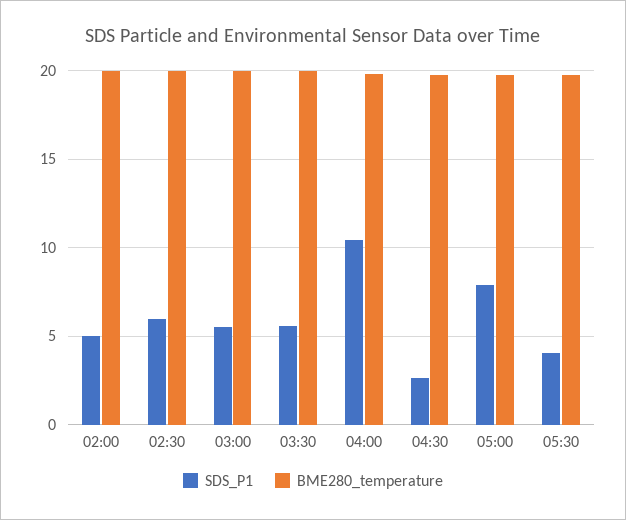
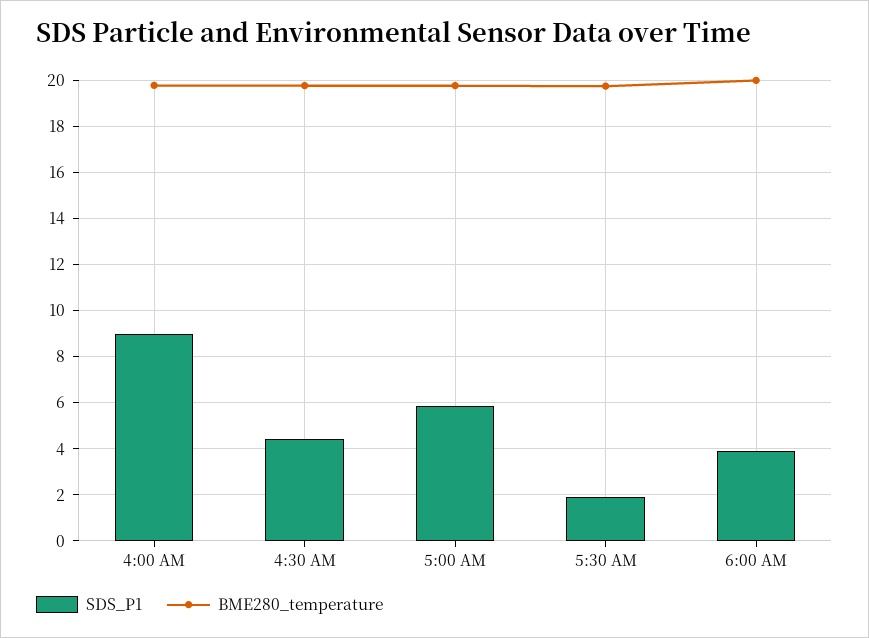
SDS_P1, 02:00: 5 -> none
BME280_temperature, 02:00: 20 -> none
SDS_P1, 02:30: 6 -> none
BME280_temperature, 02:30: 20 -> none
SDS_P1, 03:00: 5.5 -> none
BME280_temperature, 03:00: 20 -> none
SDS_P1, 03:30: 5.5 -> none
BME280_temperature, 03:30: 20 -> none
SDS_P1, 04:00: 10.5 -> 9
SDS_P1, 04:30: 2.5 -> 4.5
SDS_P1, 05:00: 8 -> 6
SDS_P1, 05:30: 4 -> 2
SDS_P1, 6:00 AM: none -> 4
BME280_temperature, 6:00 AM: none -> 20

